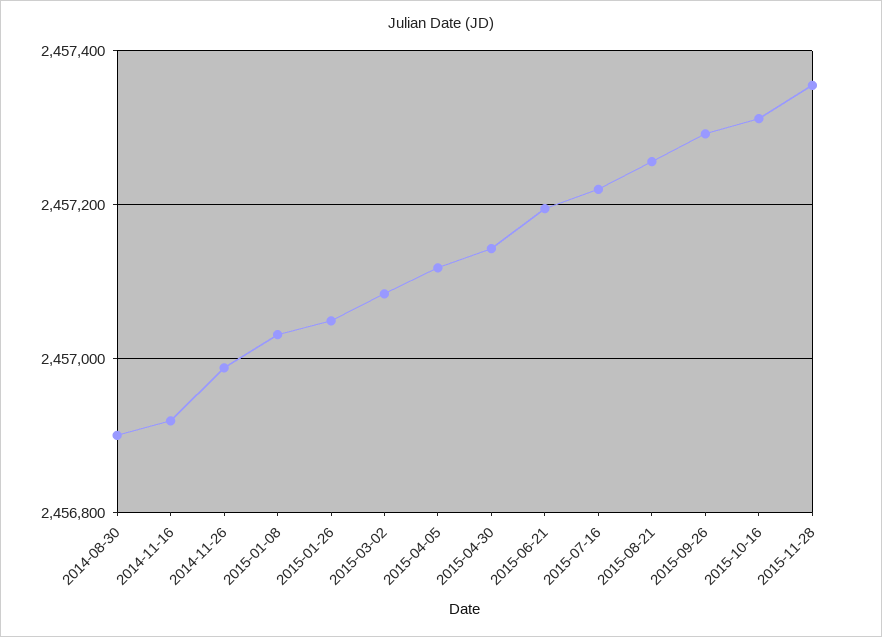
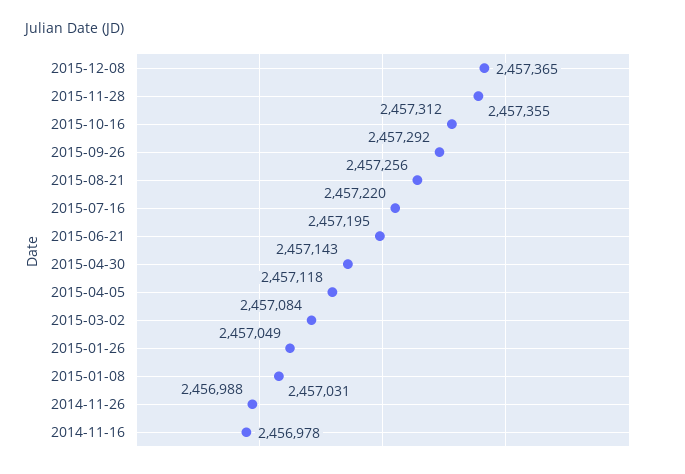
2014-08-30: 2456900 -> none
2014-11-16: 2456920 -> 2456978
2015-12-08: none -> 2457365

